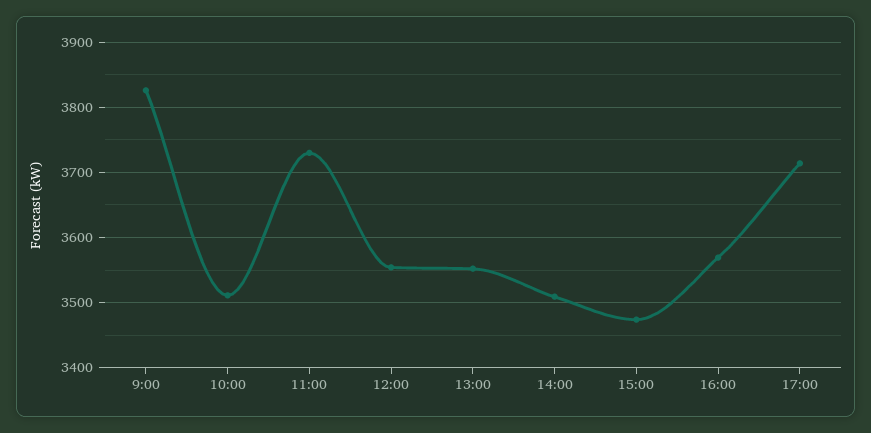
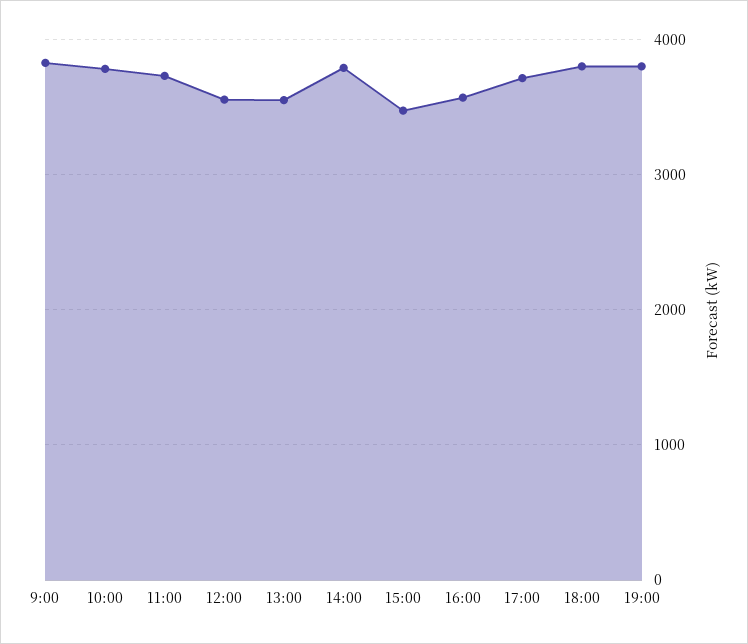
10:00: 3510 -> 3800
14:00: 3510 -> 3800
18:00: none -> 3800
19:00: none -> 3800

